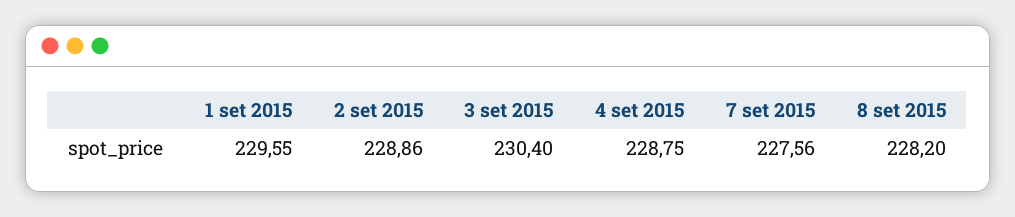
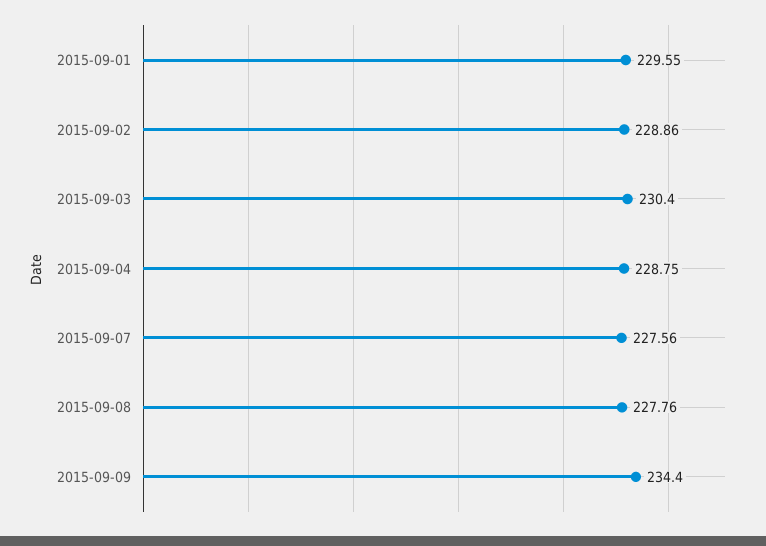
8 set 2015: 228.2 -> 227.76
2015-09-09: none -> 234.4

